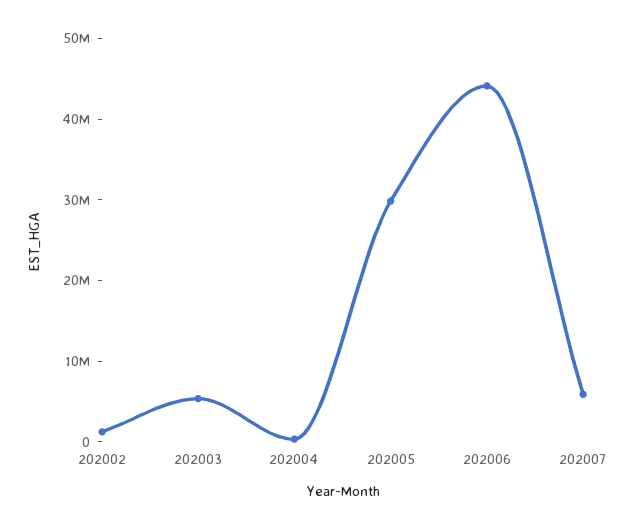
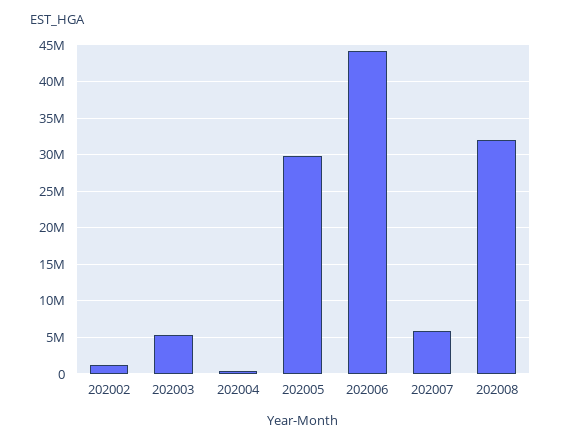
202008: none -> 32000000

